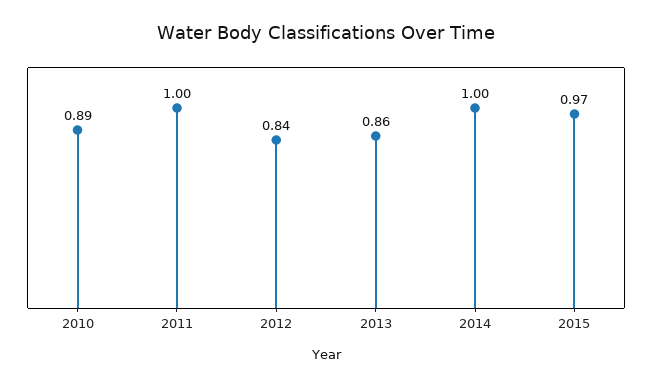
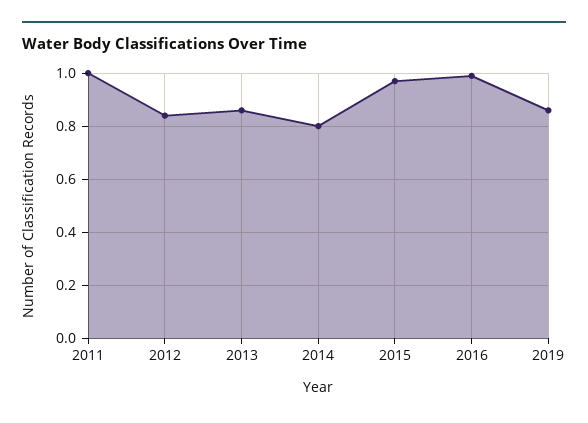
2010: 0.89 -> none
2014: 1 -> 0.8
2016: none -> 1
2019: none -> 0.85

